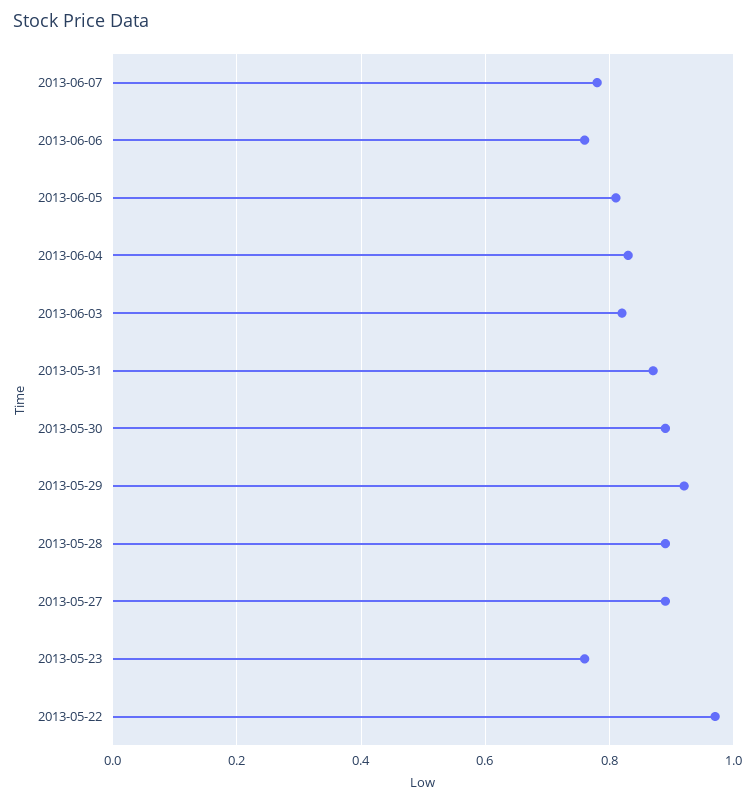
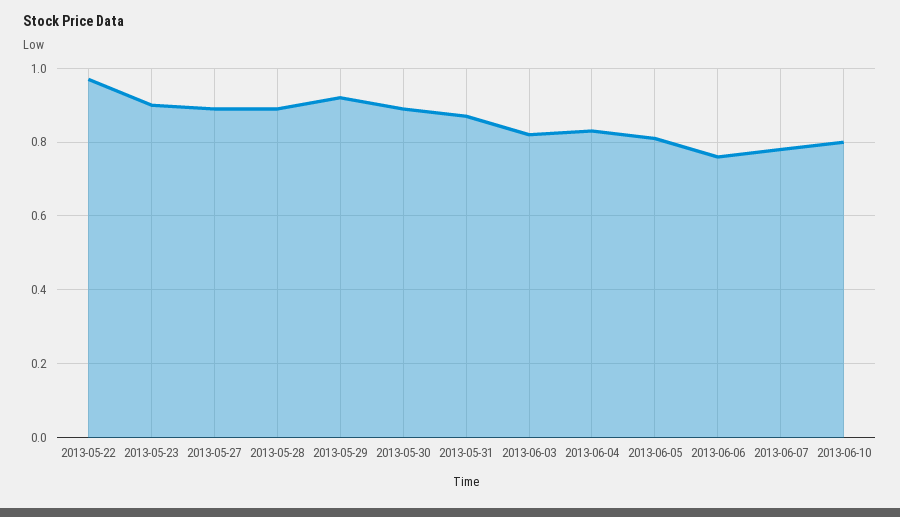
2013-05-23: 0.75 -> 0.9
2013-06-10: none -> 0.8

